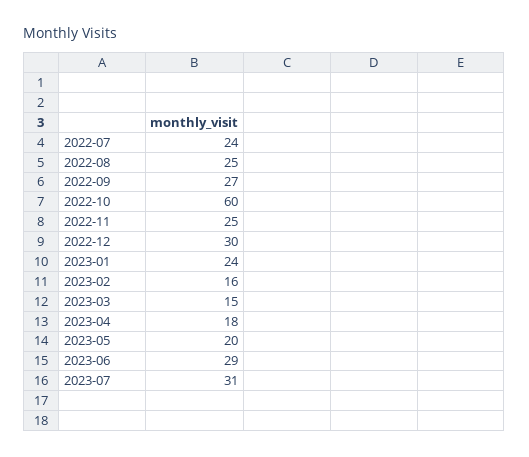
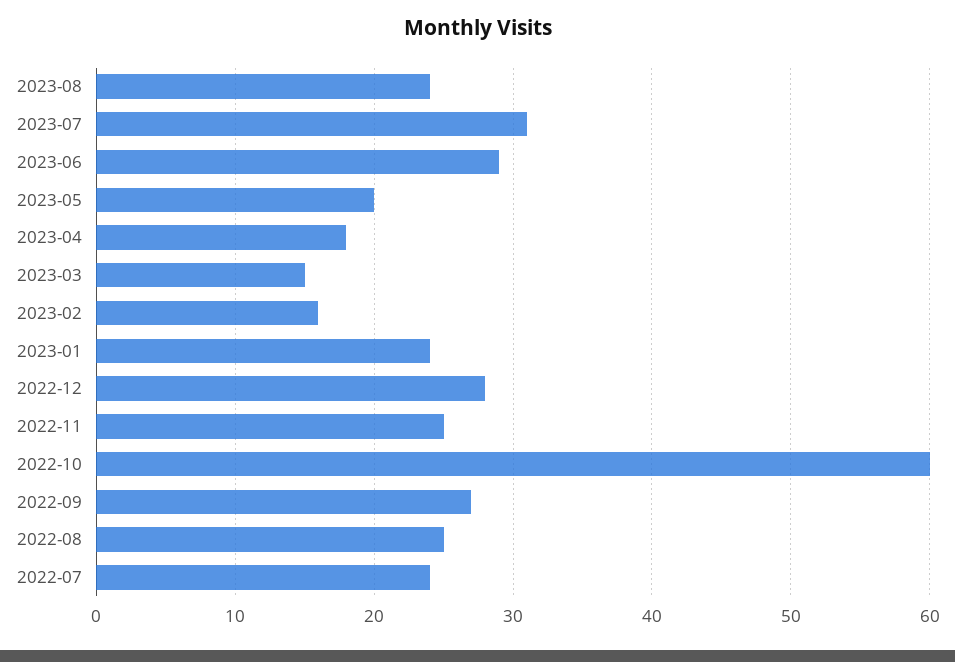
2022-12: 30 -> 28
2023-08: none -> 24

